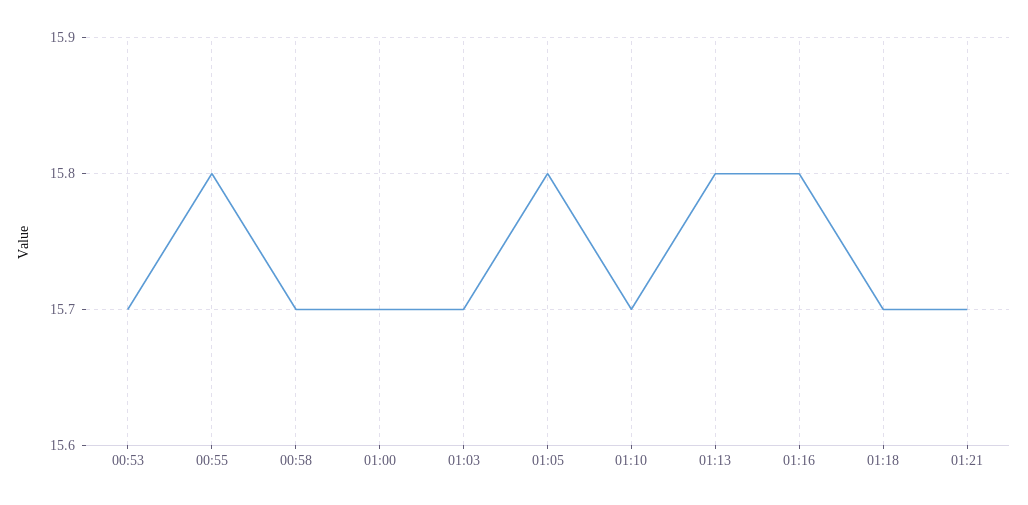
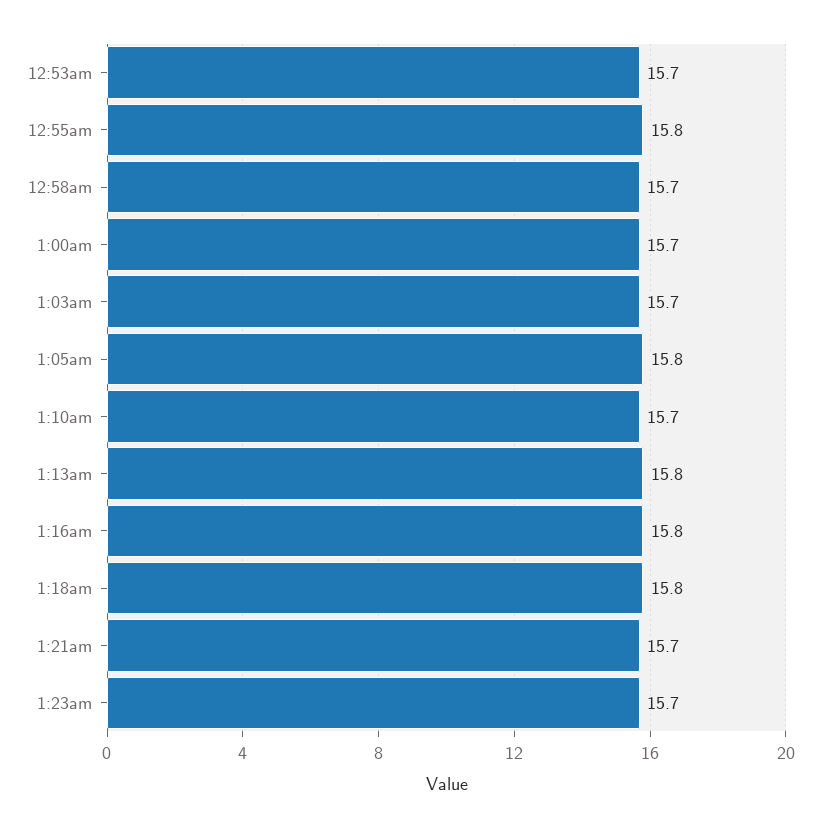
01:18: 15.7 -> 15.8
1:23am: none -> 15.7

